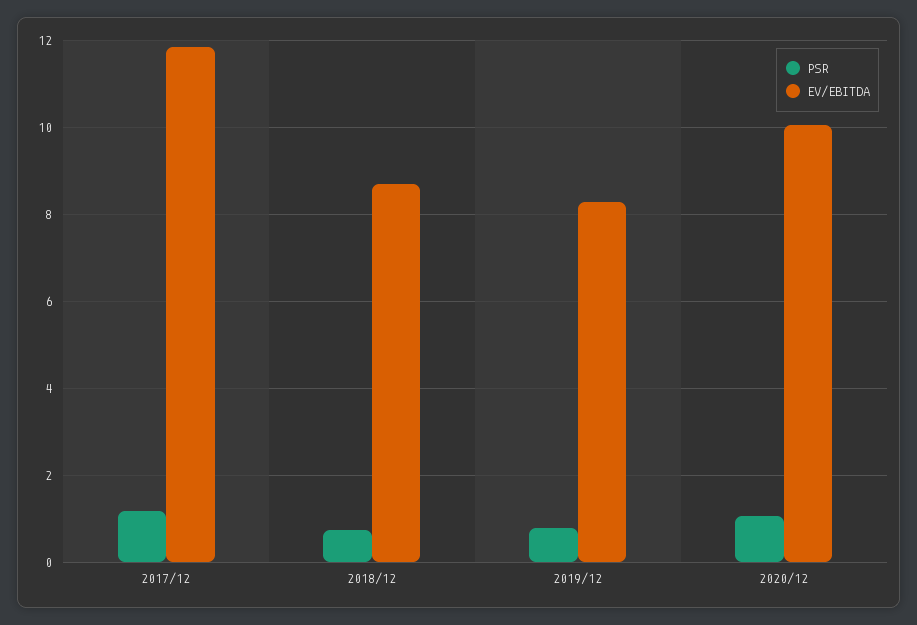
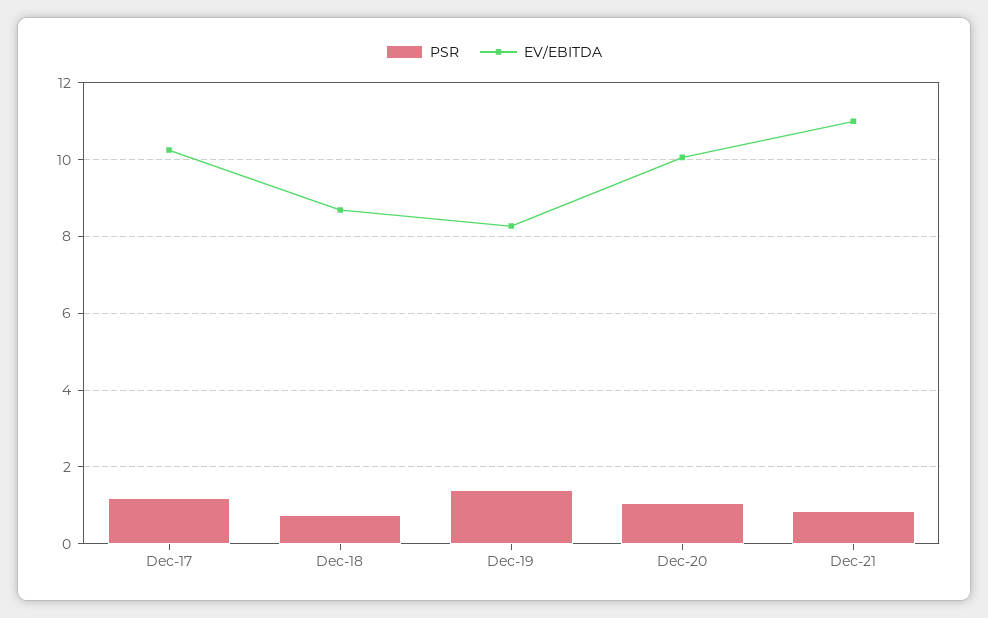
EV/EBITDA, 2017/12: 11.8 -> 10.2
PSR, 2019/12: 0.8 -> 1.4
PSR, Dec-21: none -> 0.8
EV/EBITDA, Dec-21: none -> 11

